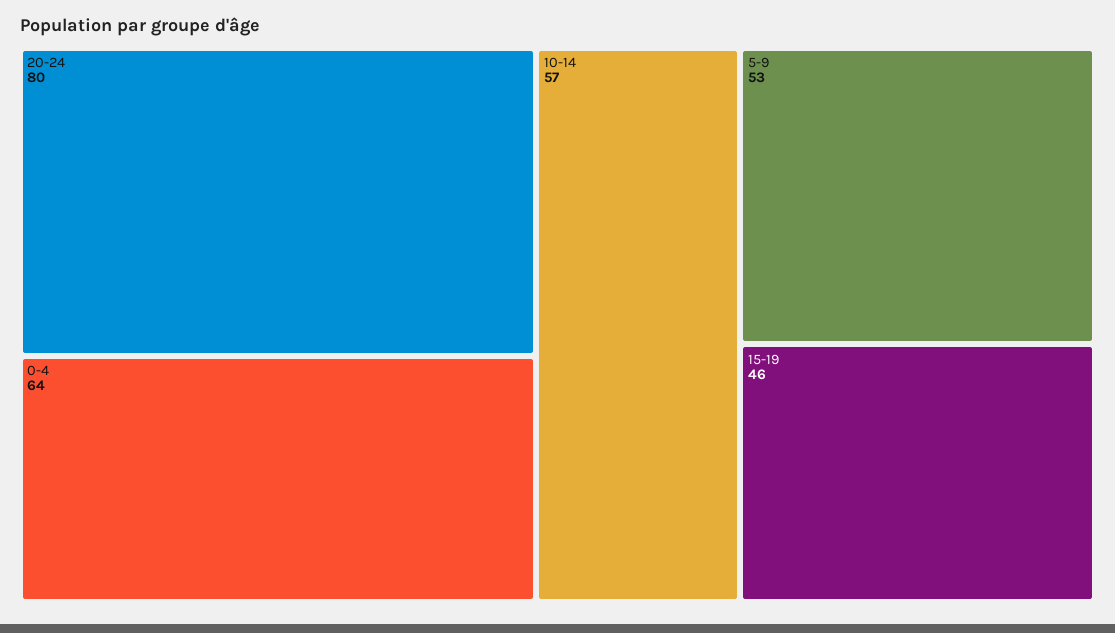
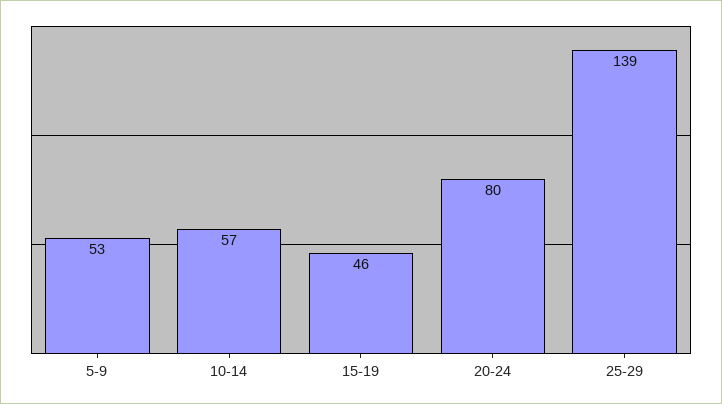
0-4: 64 -> none
25-29: none -> 139

